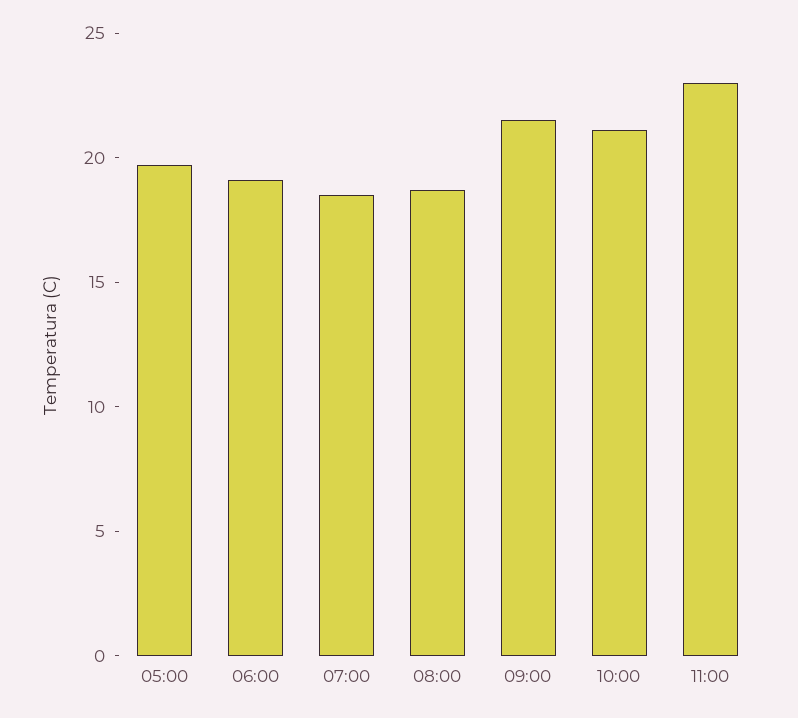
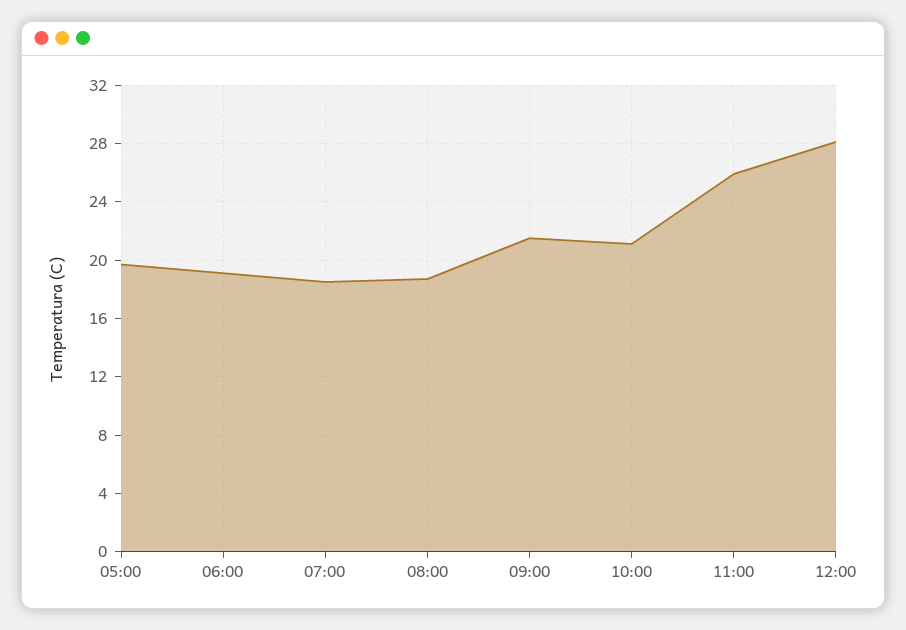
11:00: 23 -> 26
12:00: none -> 28

